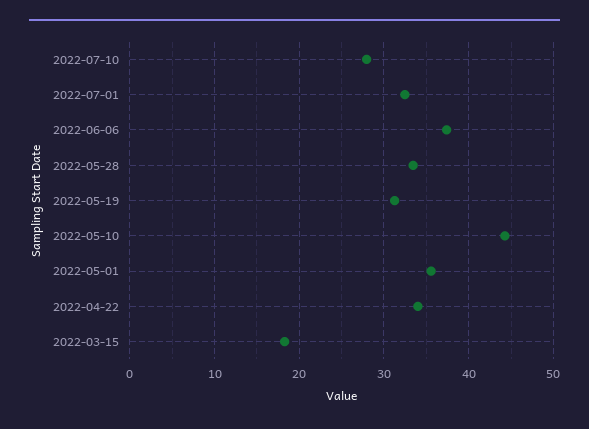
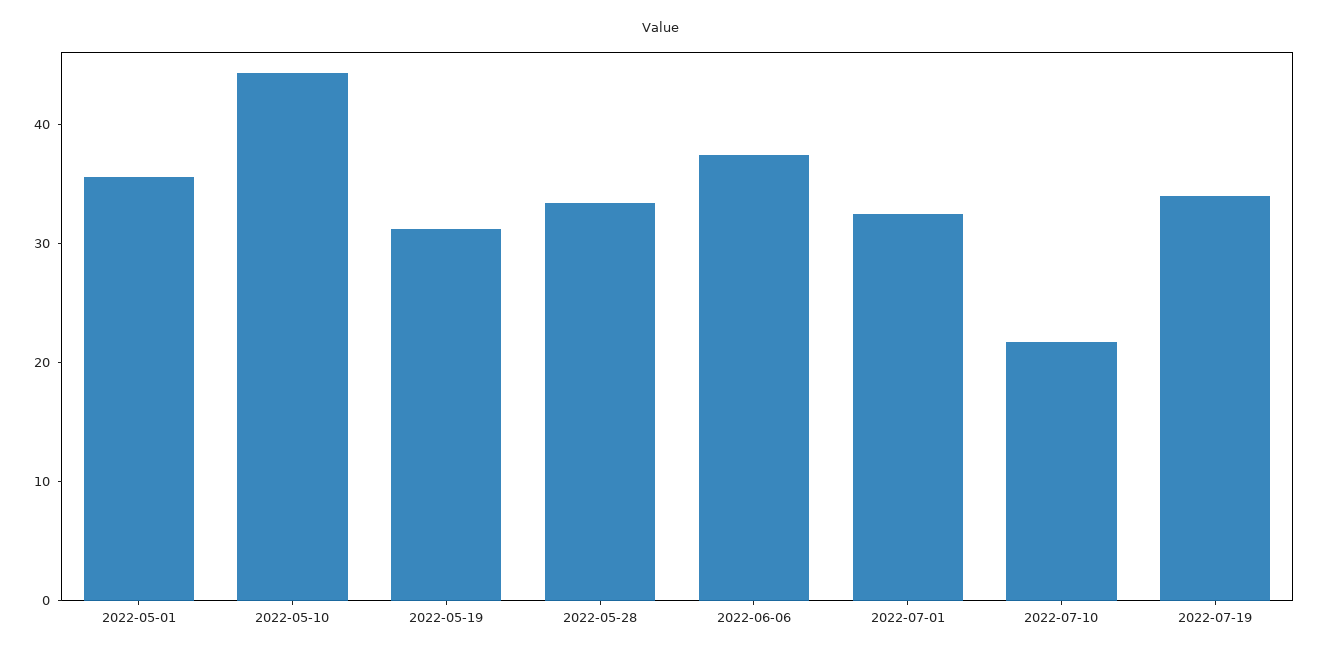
2022-07-10: 28 -> 22
2022-04-22: 34 -> none
2022-03-15: 18 -> none
2022-07-19: none -> 34

